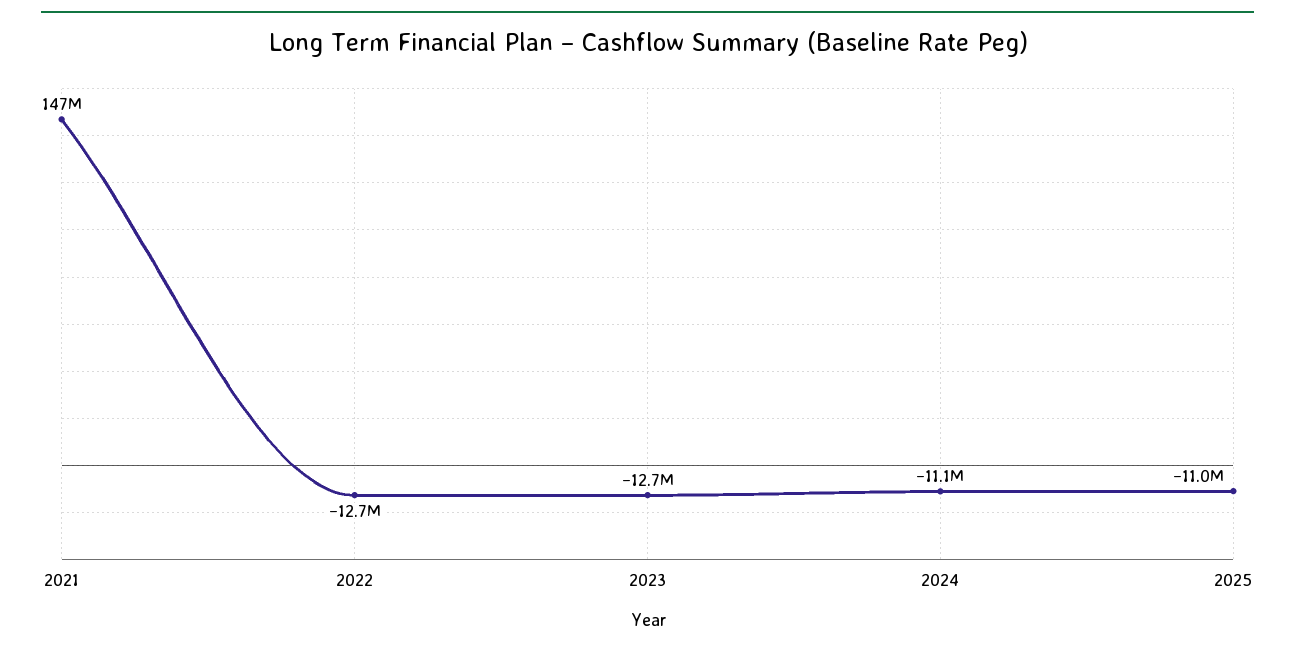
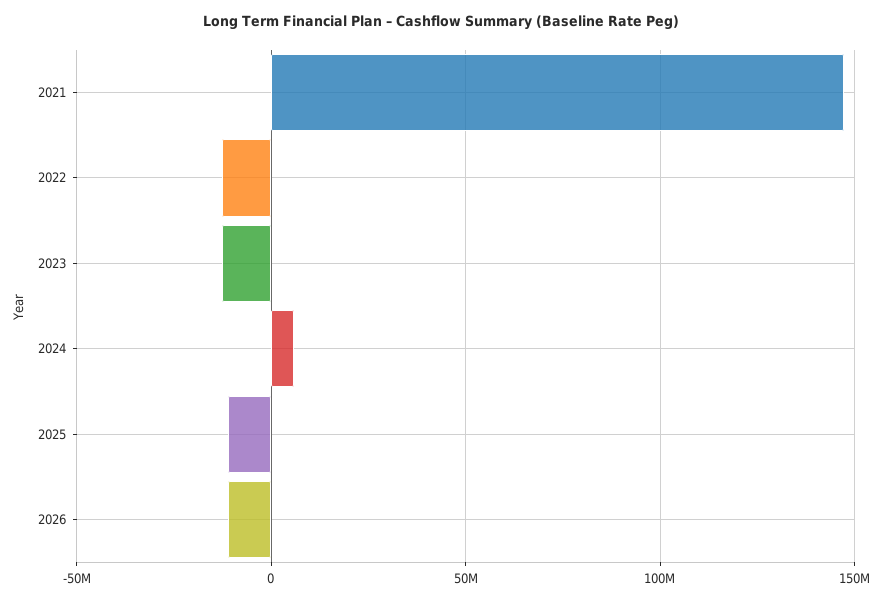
2024: -11100000 -> 5000000
2026: none -> -10000000

